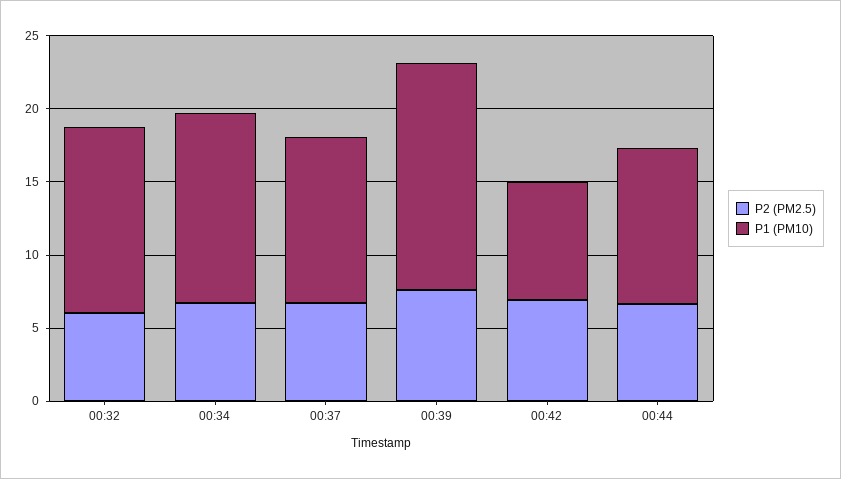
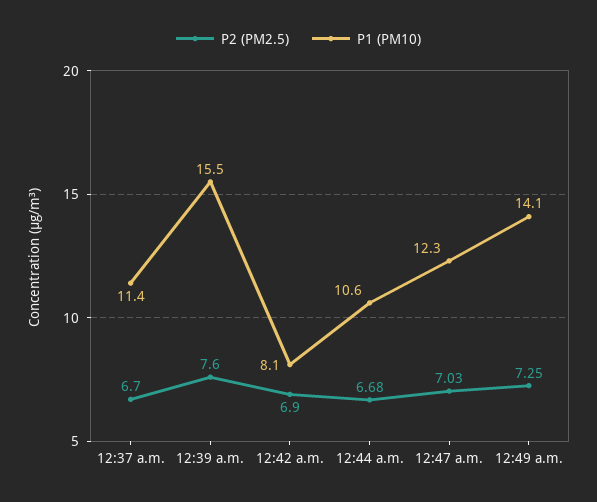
P2 (PM2.5), 00:32: 6 -> none
P1 (PM10), 00:32: 13 -> none
P2 (PM2.5), 00:34: 7 -> none
P1 (PM10), 00:34: 13 -> none
P2 (PM2.5), 12:47 a.m.: none -> 7.03
P1 (PM10), 12:47 a.m.: none -> 12.3
P2 (PM2.5), 12:49 a.m.: none -> 7.25
P1 (PM10), 12:49 a.m.: none -> 14.1

